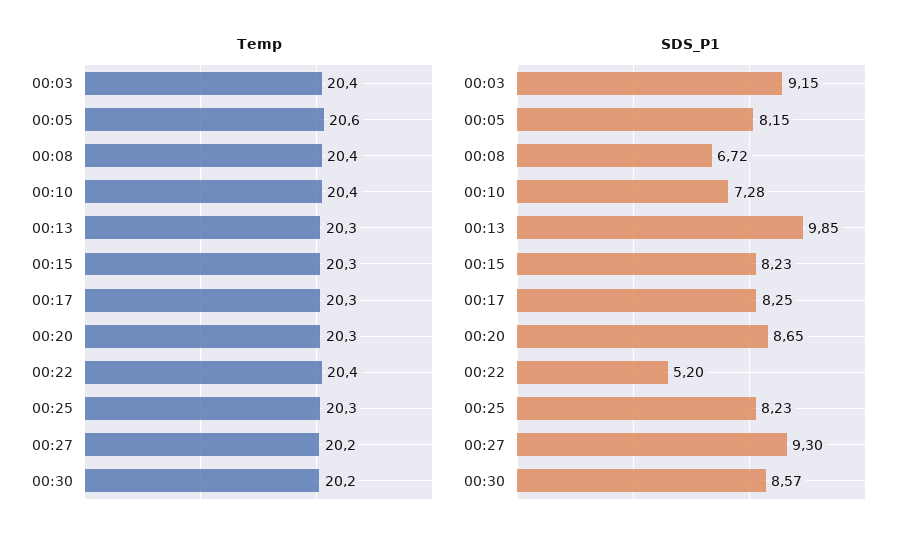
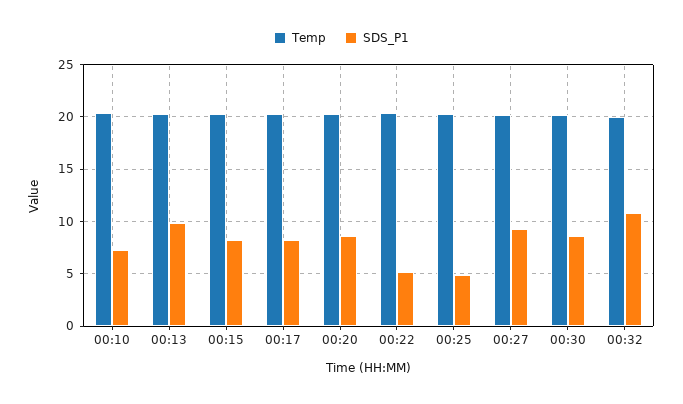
Temp, 00:03: 20.4 -> none
Temp, 00:05: 20.6 -> none
Temp, 00:08: 20.4 -> none
SDS_P1, 00:03: 9.15 -> none
SDS_P1, 00:05: 8.15 -> none
SDS_P1, 00:08: 6.72 -> none
SDS_P1, 00:25: 8.23 -> 5
Temp, 00:32: none -> 20
SDS_P1, 00:32: none -> 11

